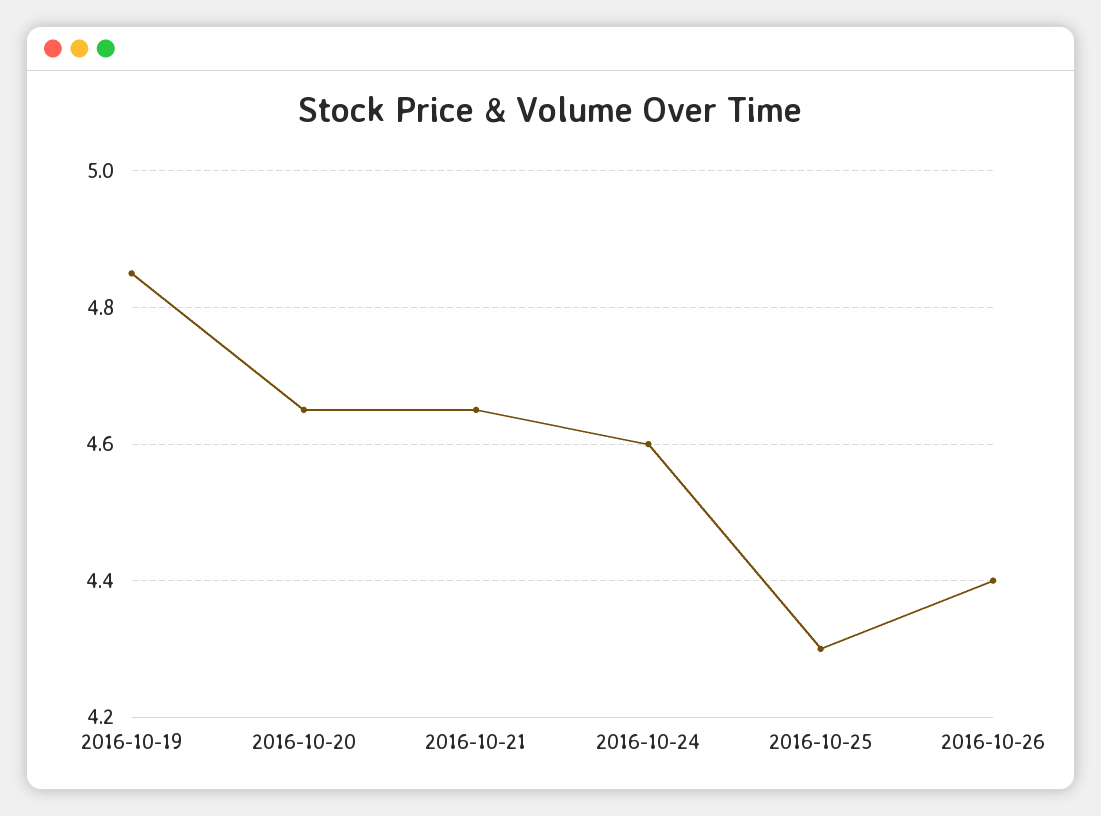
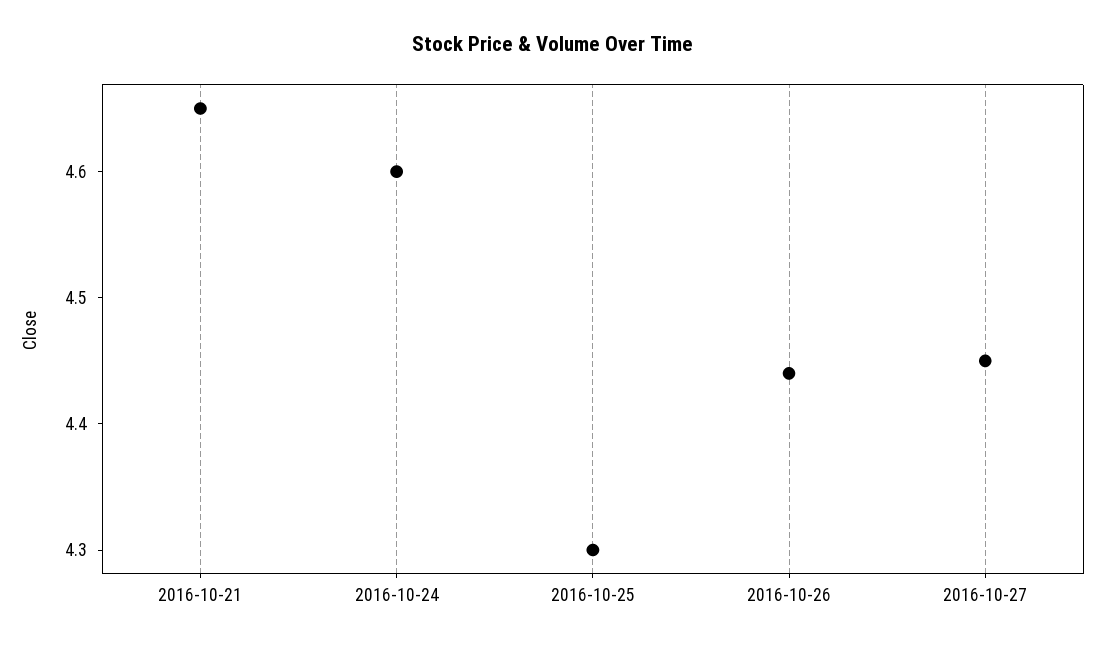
2016-10-19: 4.85 -> none
2016-10-20: 4.65 -> none
2016-10-26: 4.4 -> 4.44
2016-10-27: none -> 4.45

